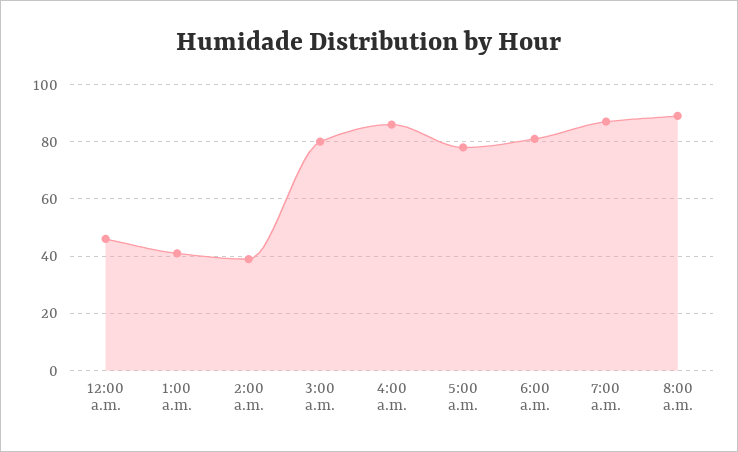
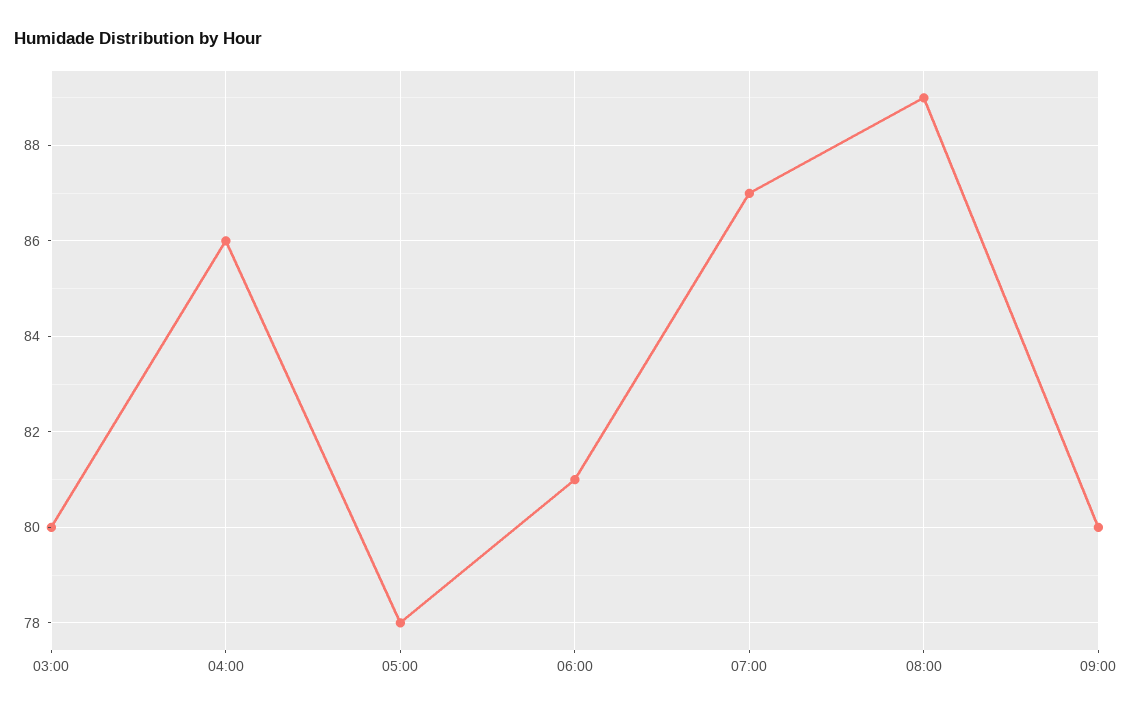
12:00 a.m.: 45 -> none
1:00 a.m.: 40 -> none
2:00 a.m.: 40 -> none
09:00: none -> 80

